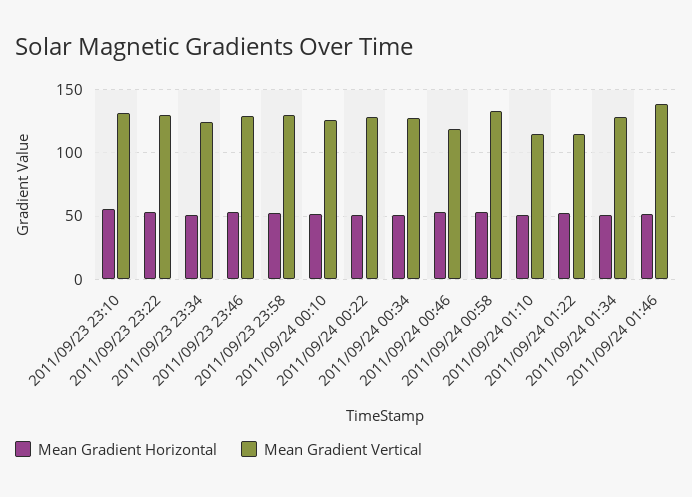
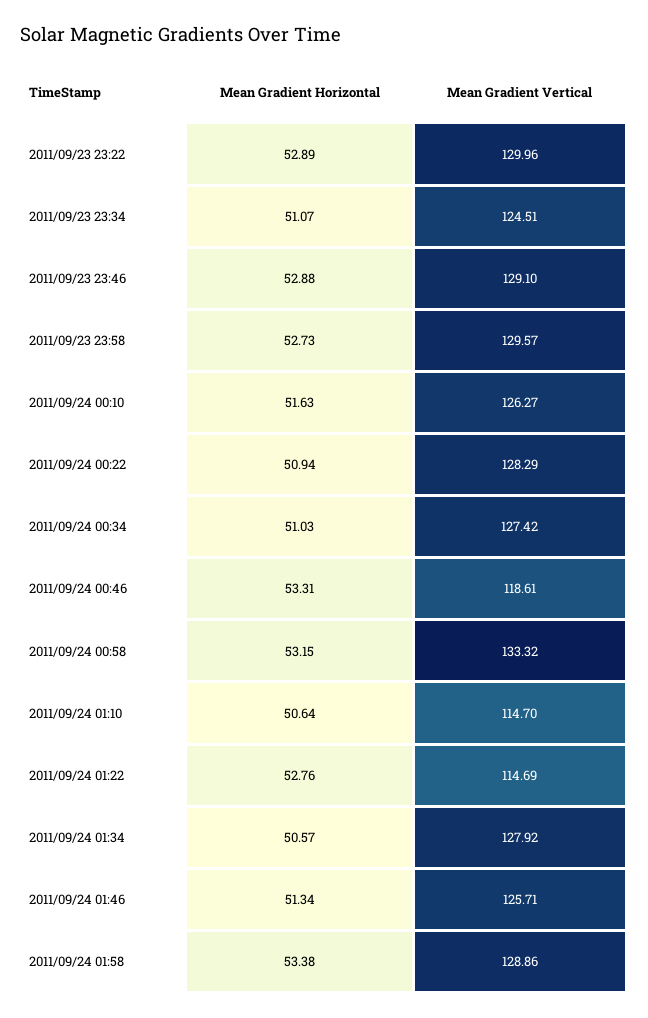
Mean Gradient Horizontal, 2011/09/23 23:10: 55 -> none
Mean Gradient Vertical, 2011/09/23 23:10: 130 -> none
Mean Gradient Vertical, 2011/09/24 01:46: 140 -> 125.71
Mean Gradient Horizontal, 2011/09/24 01:58: none -> 53.38
Mean Gradient Vertical, 2011/09/24 01:58: none -> 128.86

